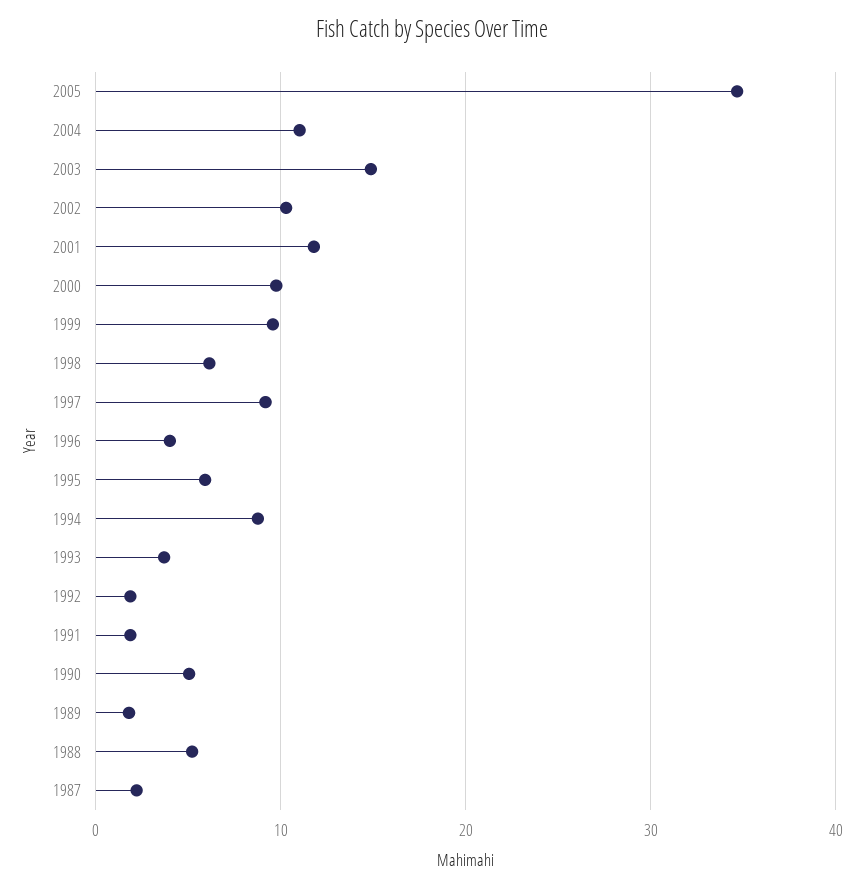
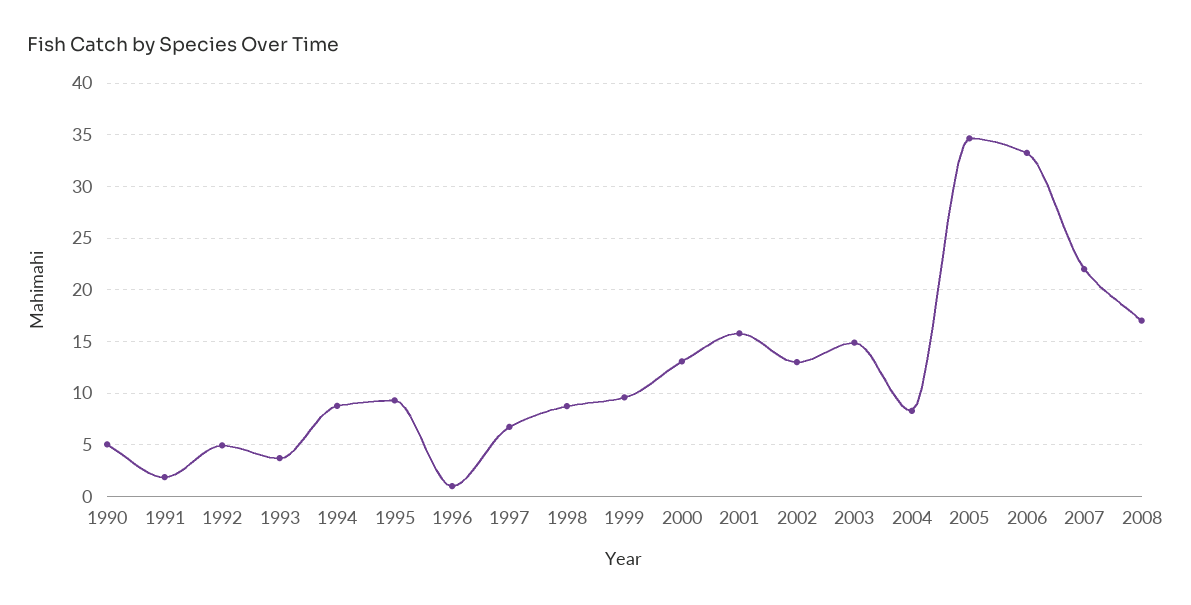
2004: 11 -> 8
2002: 10 -> 13
2001: 12 -> 16
2000: 10 -> 13
1998: 6 -> 9
1997: 9 -> 7
1996: 4 -> 1
1995: 6 -> 9
1992: 2 -> 5
1989: 2 -> none
1988: 5 -> none
1987: 2 -> none
2006: none -> 33
2007: none -> 22
2008: none -> 17

